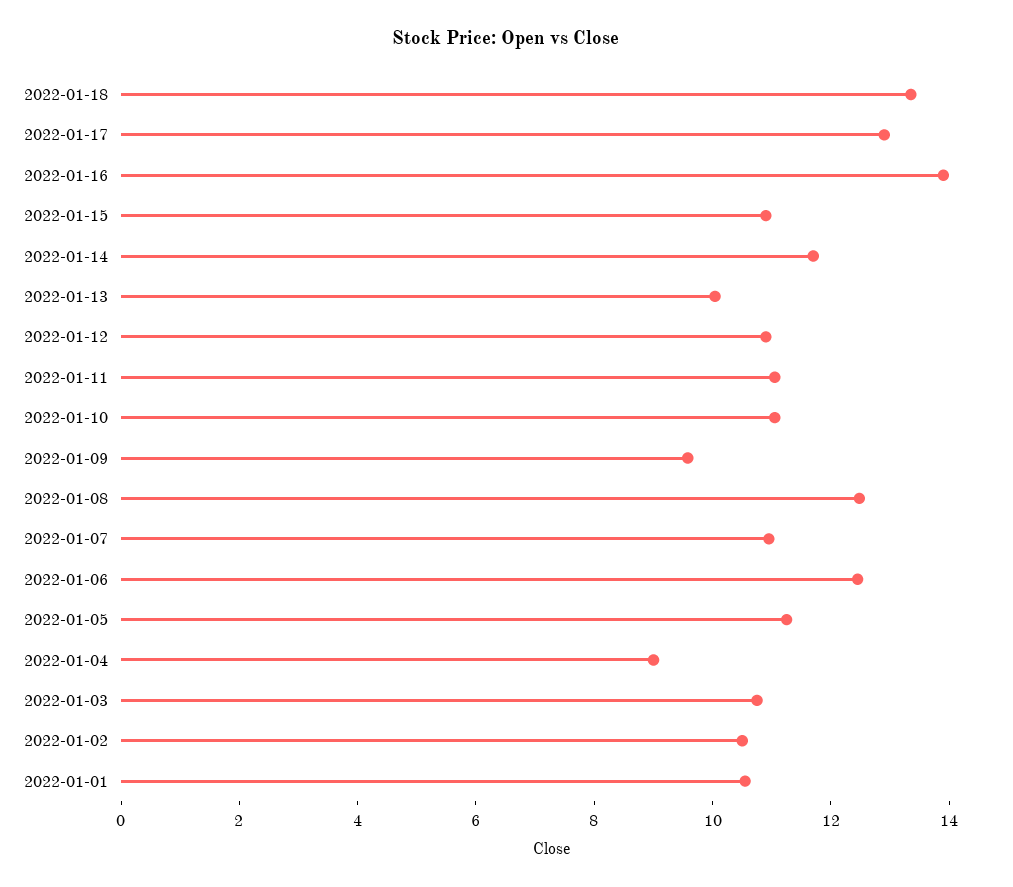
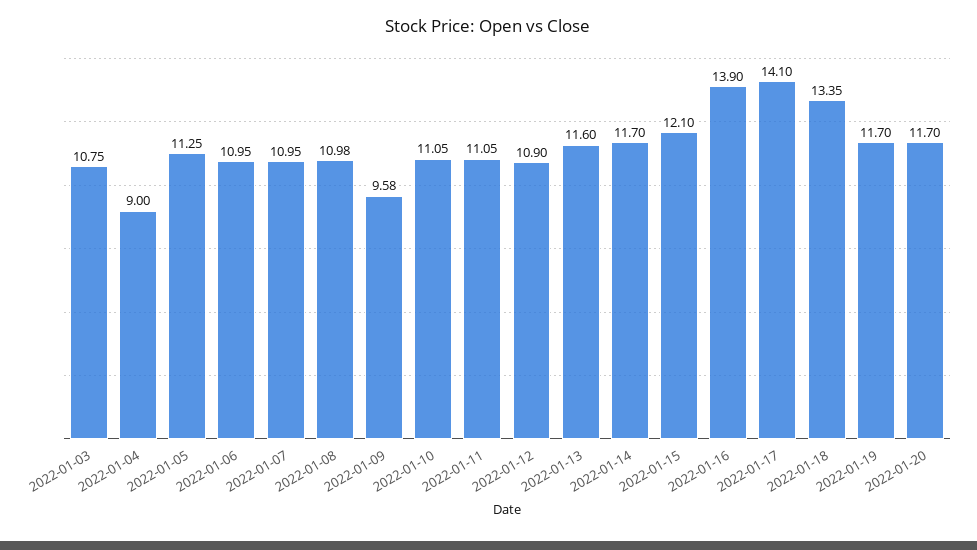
2022-01-17: 13 -> 14.1
2022-01-15: 11 -> 12.1
2022-01-13: 10 -> 11.6
2022-01-08: 12.5 -> 10.98
2022-01-06: 12.5 -> 10.95
2022-01-02: 10.5 -> none
2022-01-01: 10.5 -> none
2022-01-19: none -> 11.7
2022-01-20: none -> 11.7

